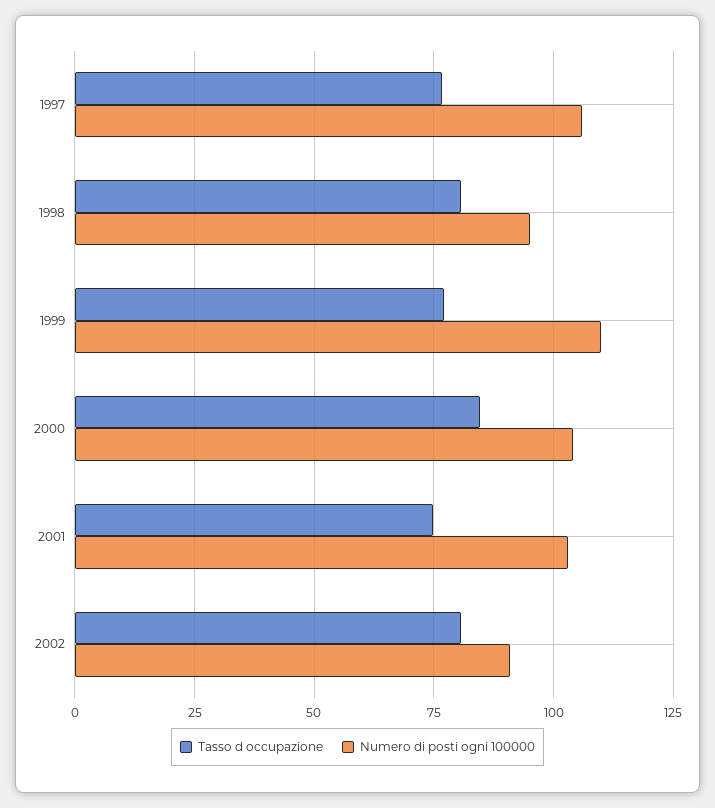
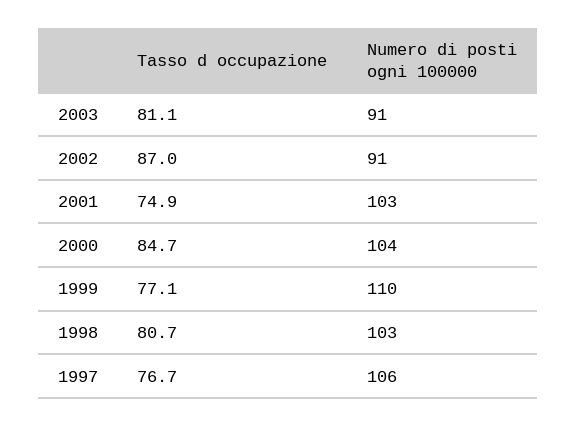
Numero di posti ogni 100000, 1998: 95 -> 103
Tasso d occupazione, 2002: 80 -> 87
Tasso d occupazione, 2003: none -> 81.1
Numero di posti ogni 100000, 2003: none -> 91

